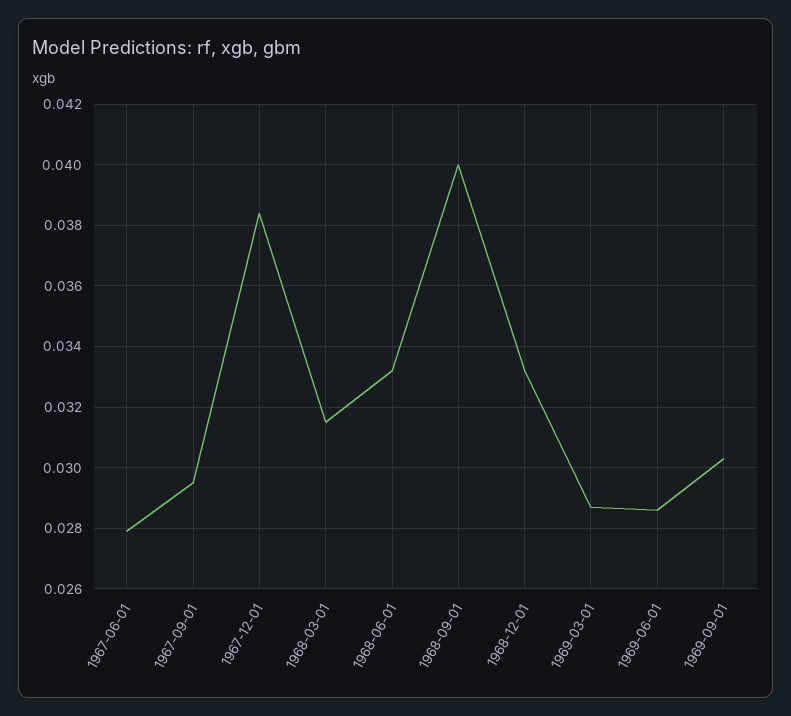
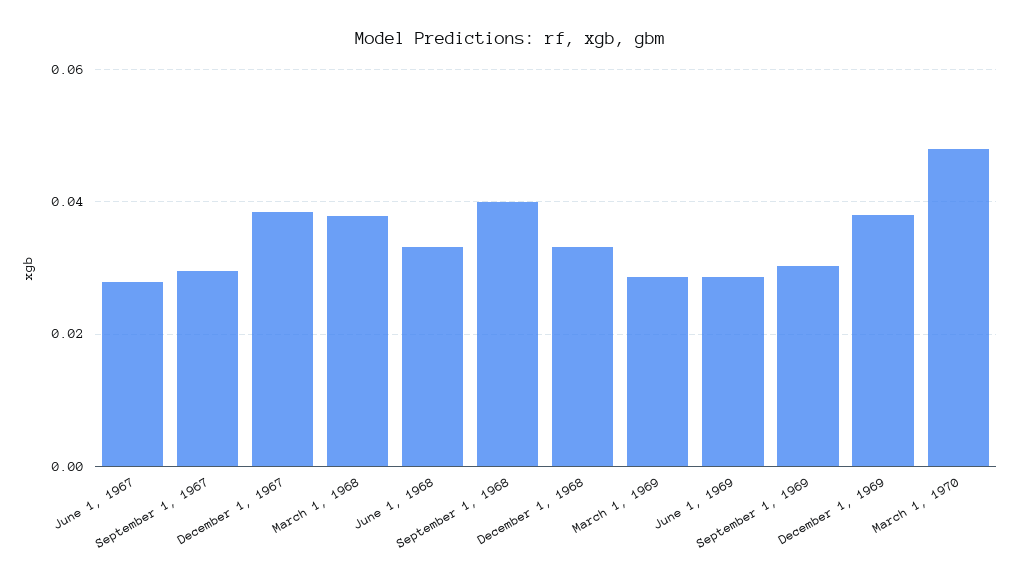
1968-03-01: 0.0315 -> 0.038
December 1, 1969: none -> 0.038
March 1, 1970: none -> 0.048

